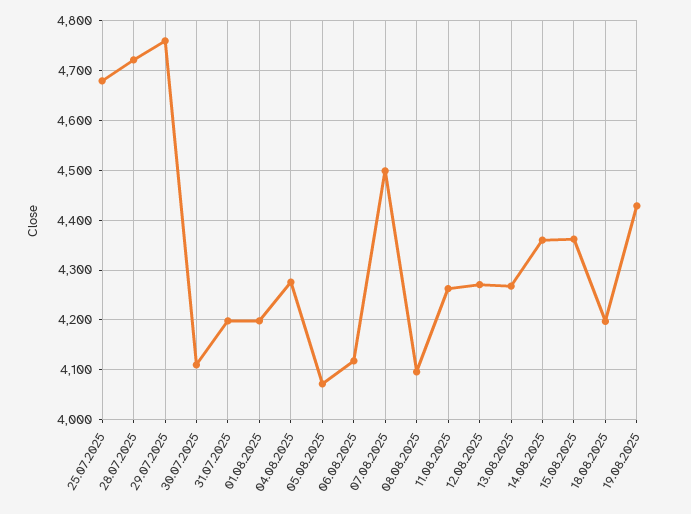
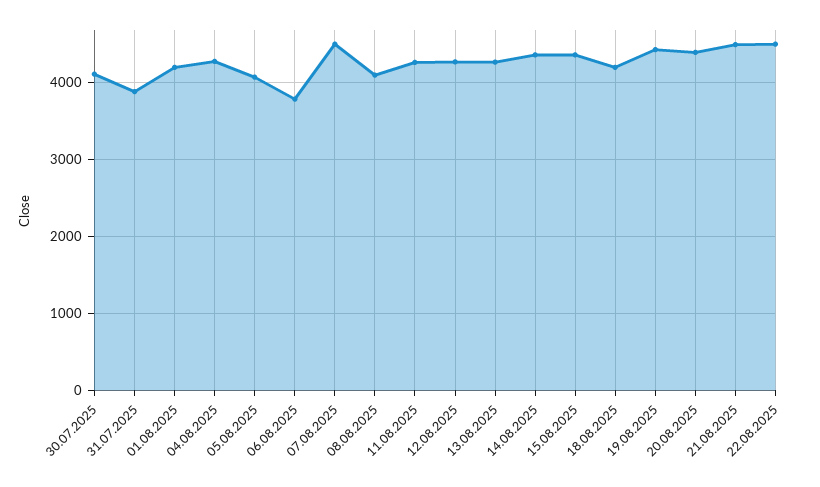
25.07.2025: 4680 -> none
28.07.2025: 4720 -> none
29.07.2025: 4760 -> none
31.07.2025: 4200 -> 3900
06.08.2025: 4120 -> 3800
20.08.2025: none -> 4400
21.08.2025: none -> 4500
22.08.2025: none -> 4500

